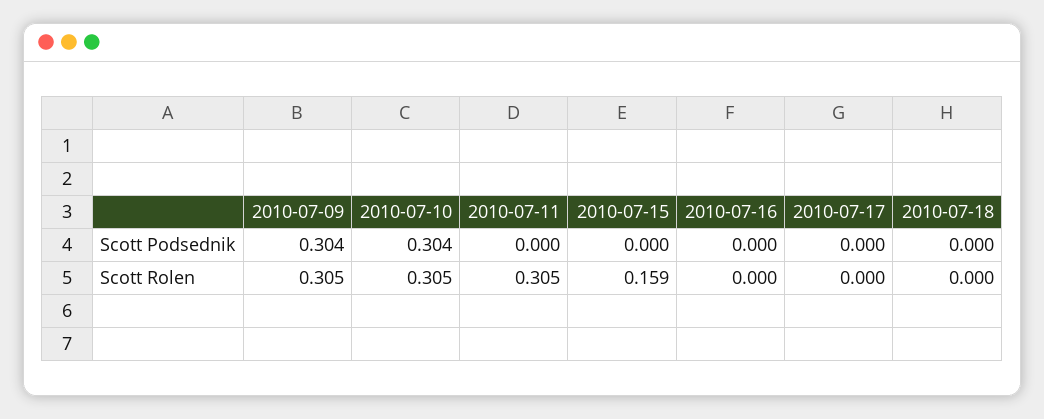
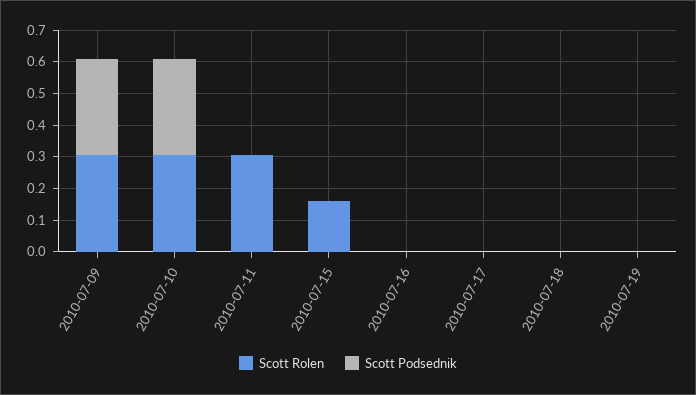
Scott Rolen, 2010-07-19: none -> 0
Scott Podsednik, 2010-07-19: none -> 0

